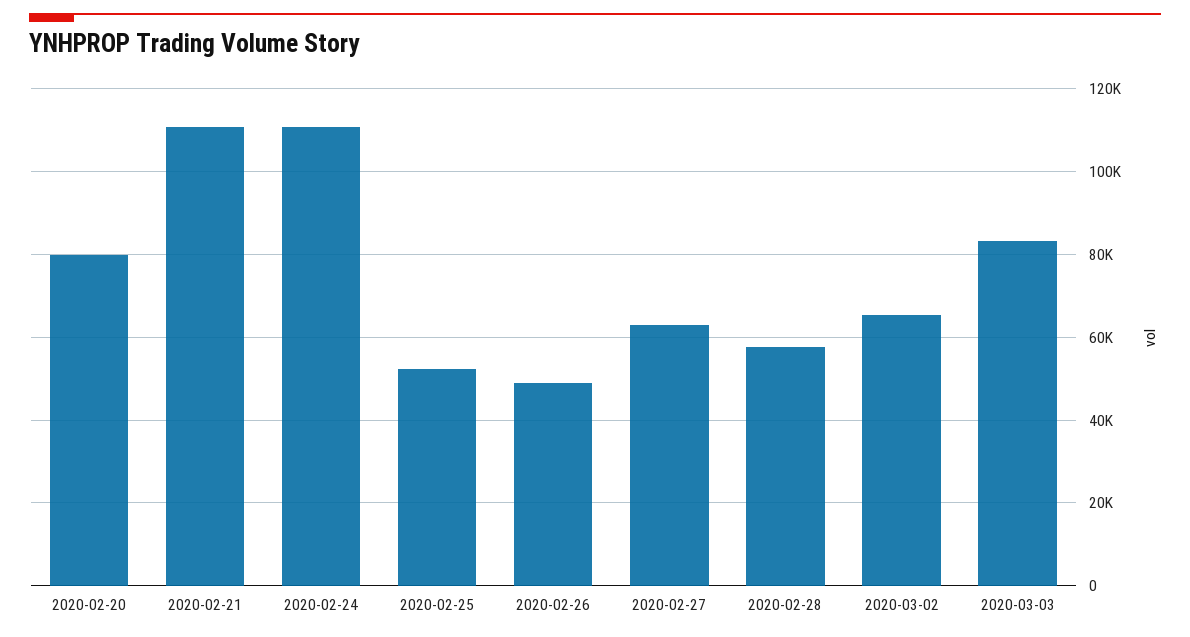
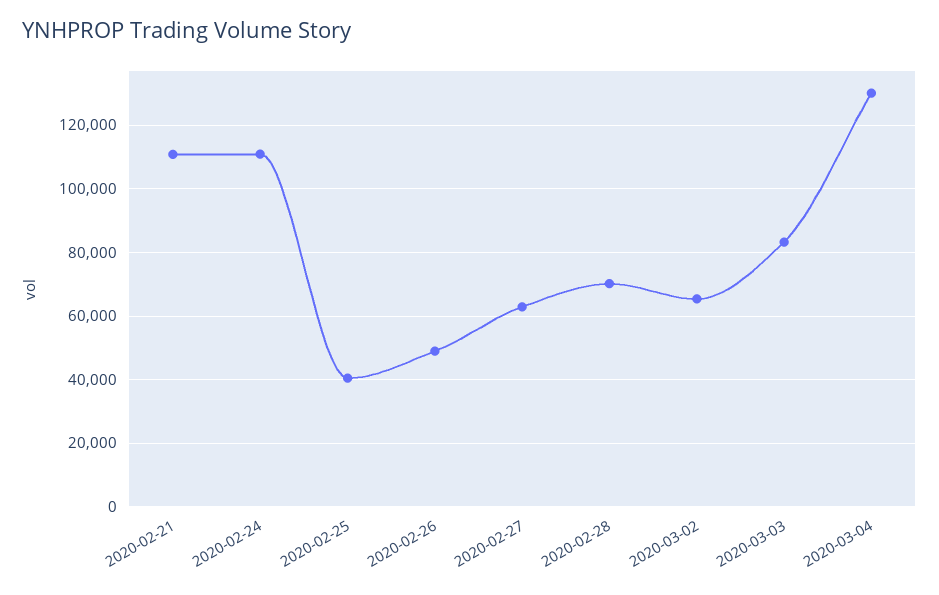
2020-02-20: 80000 -> none
2020-02-25: 52000 -> 40000
2020-02-28: 58000 -> 70000
2020-03-04: none -> 130000

